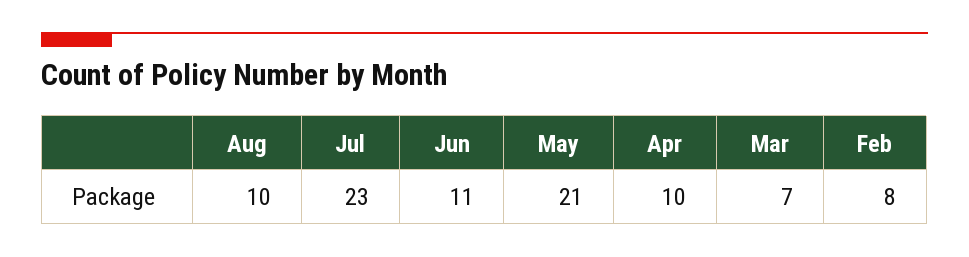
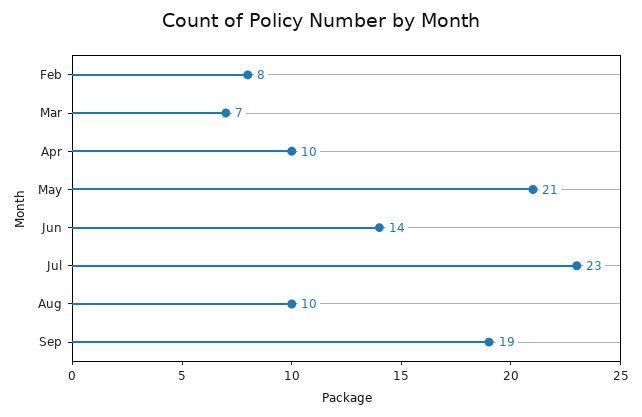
Jun: 11 -> 14
Sep: none -> 19

